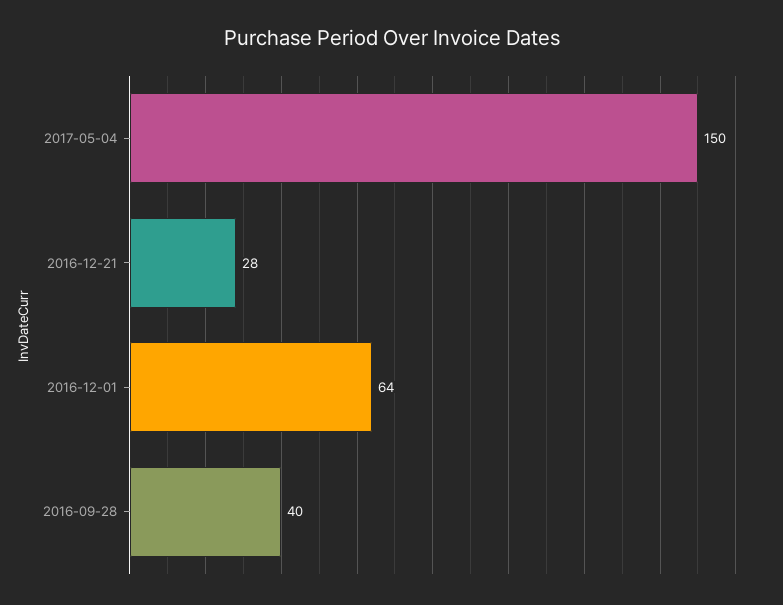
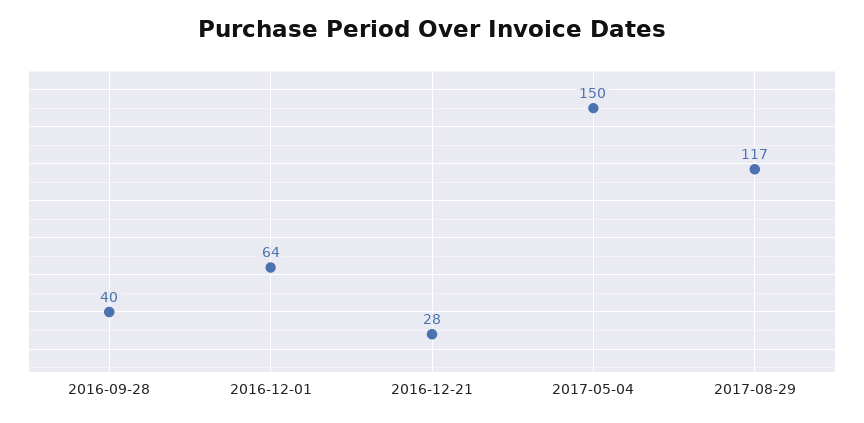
2017-08-29: none -> 117

